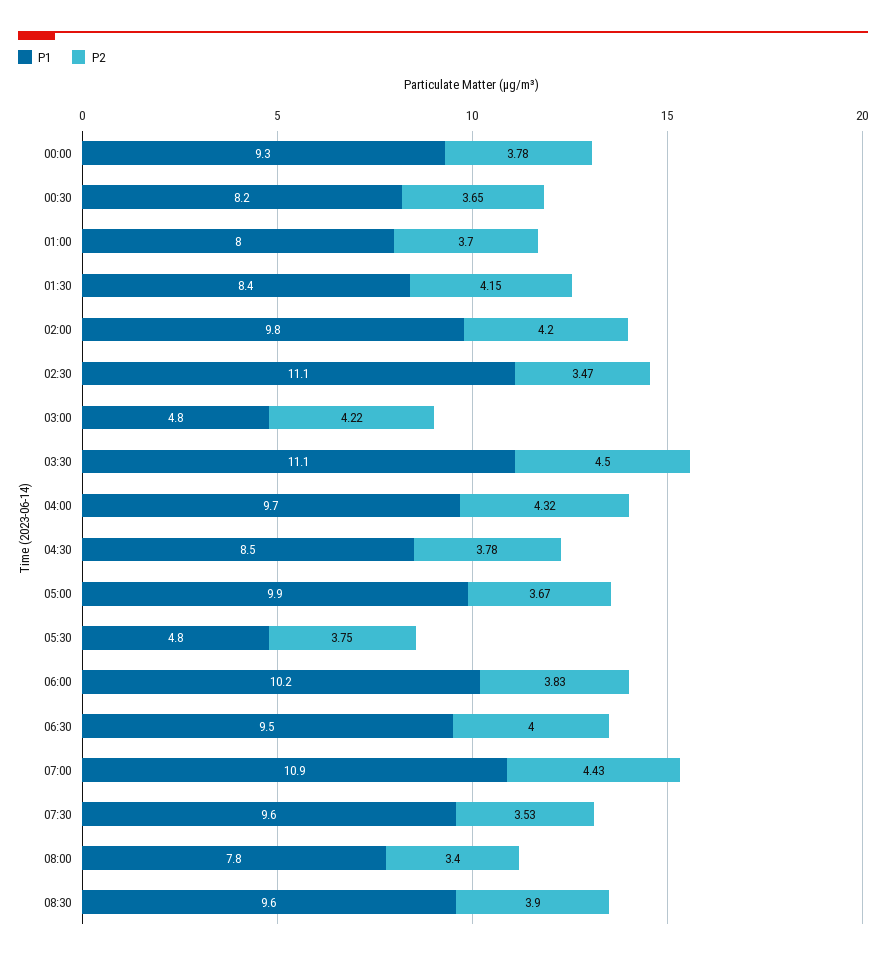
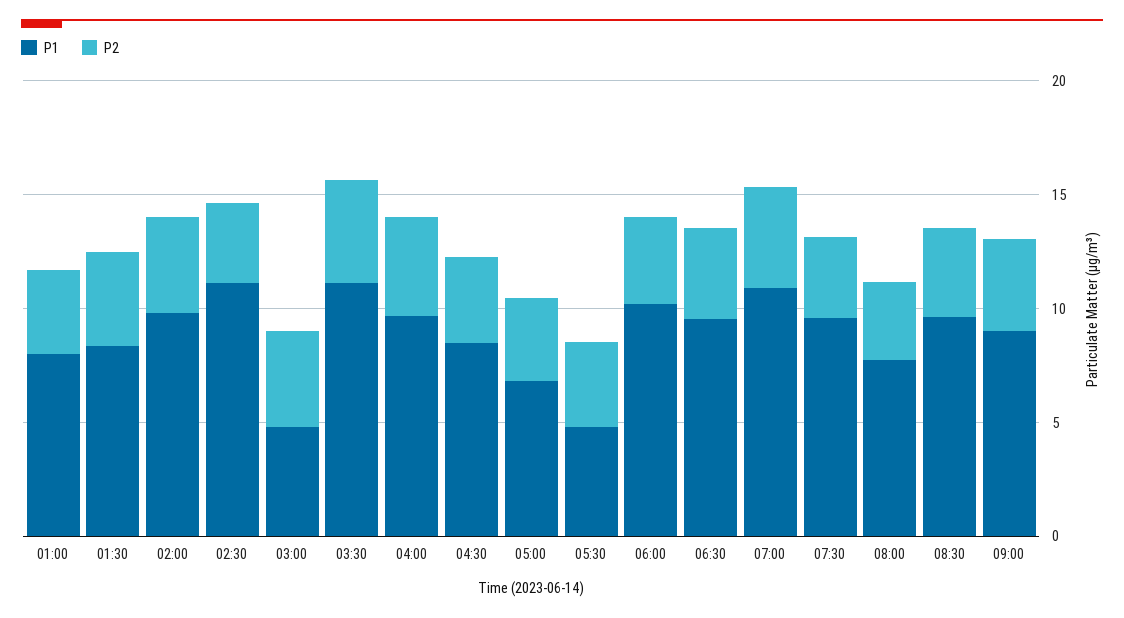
P1, 00:00: 9.3 -> none
P2, 00:00: 3.78 -> none
P1, 00:30: 8.2 -> none
P2, 00:30: 3.65 -> none
P1, 05:00: 9.9 -> 7
P1, 09:00: none -> 9
P2, 09:00: none -> 4

